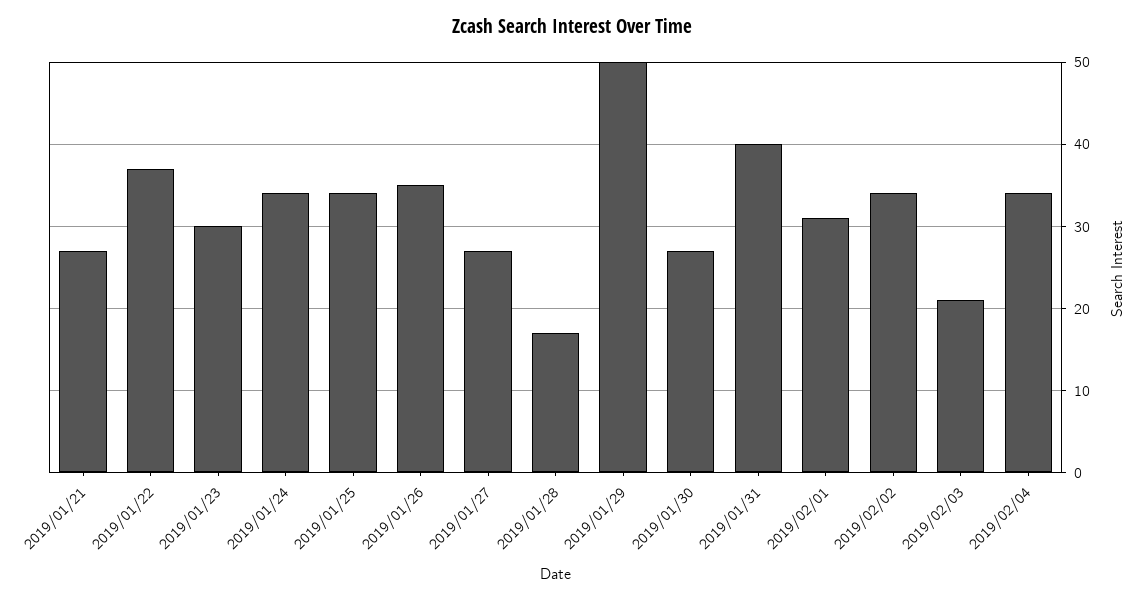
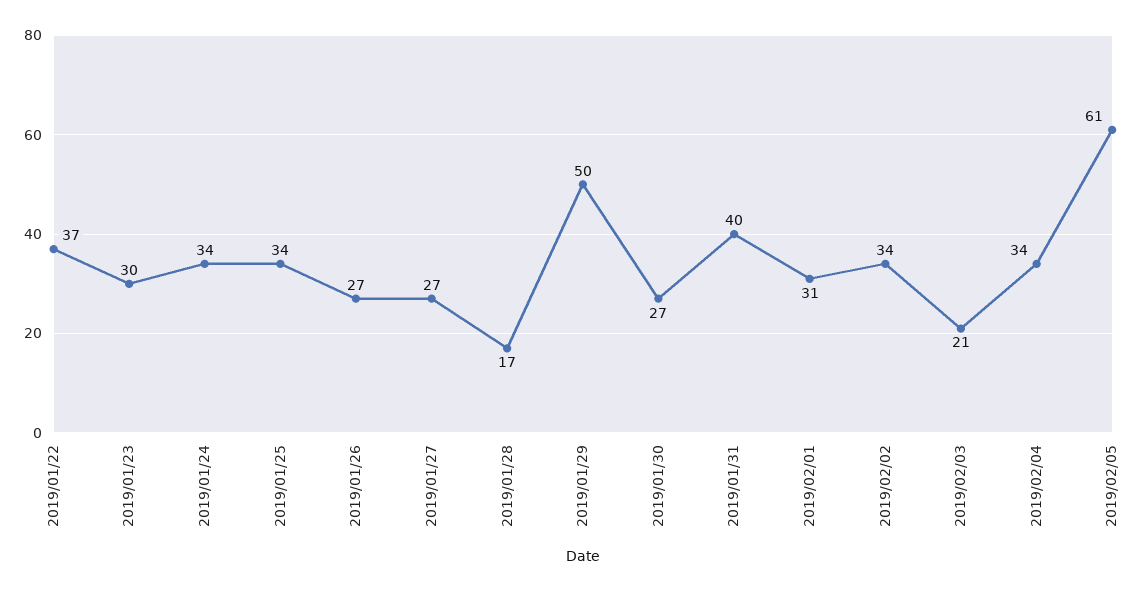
2019/01/21: 27 -> none
2019/01/26: 35 -> 27
2019/02/05: none -> 61

